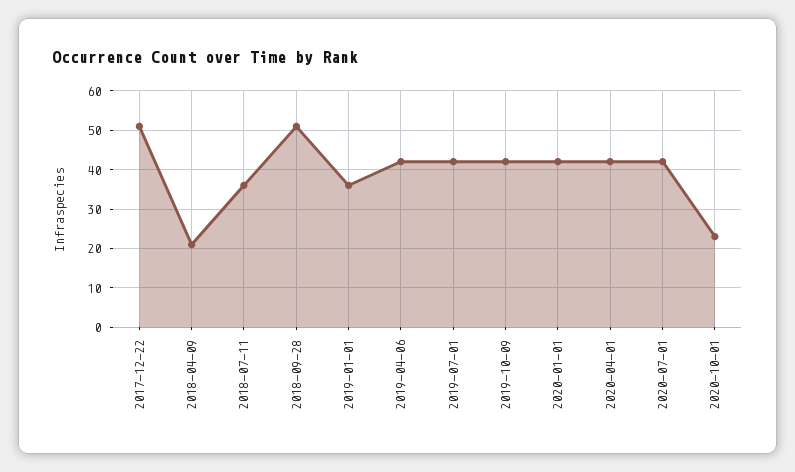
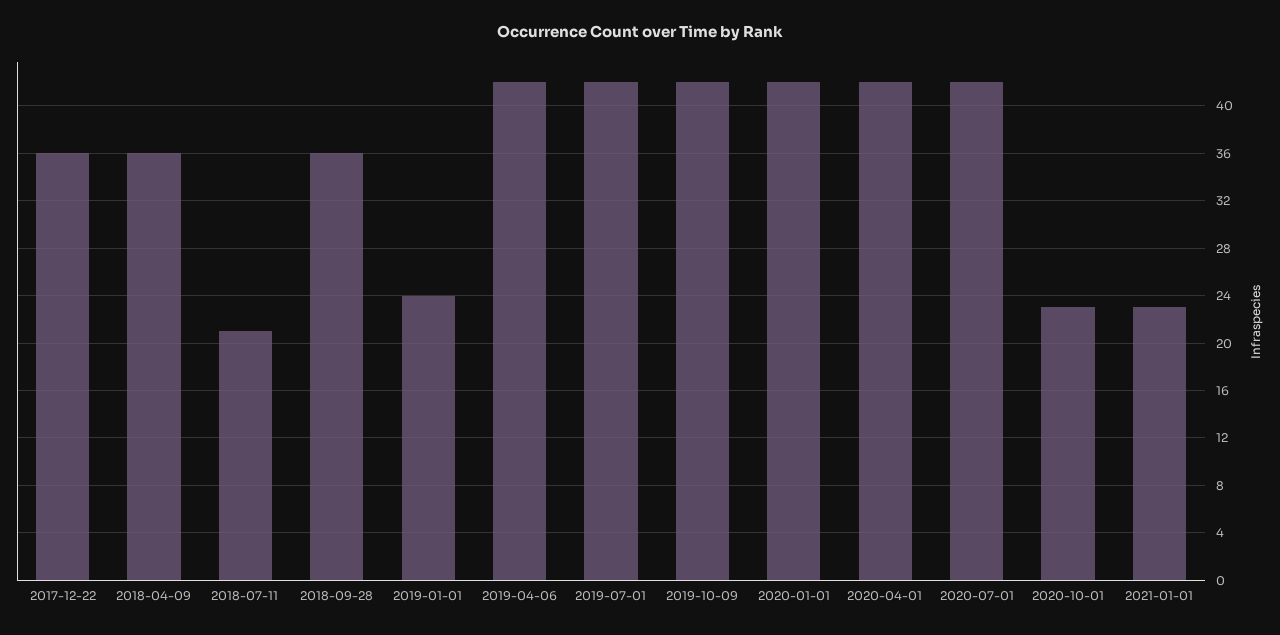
2017-12-22: 50 -> 36
2018-04-09: 20 -> 36
2018-07-11: 35 -> 21
2018-09-28: 50 -> 36
2019-01-01: 35 -> 24
2021-01-01: none -> 23

